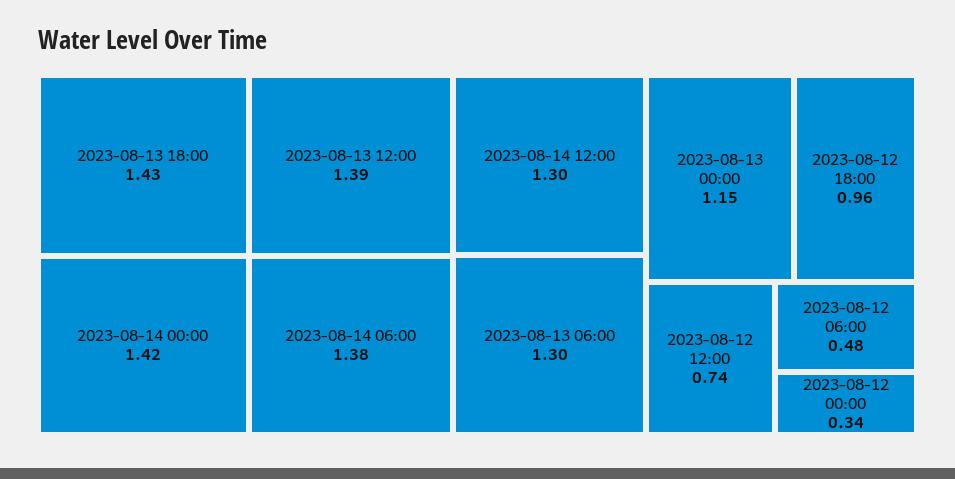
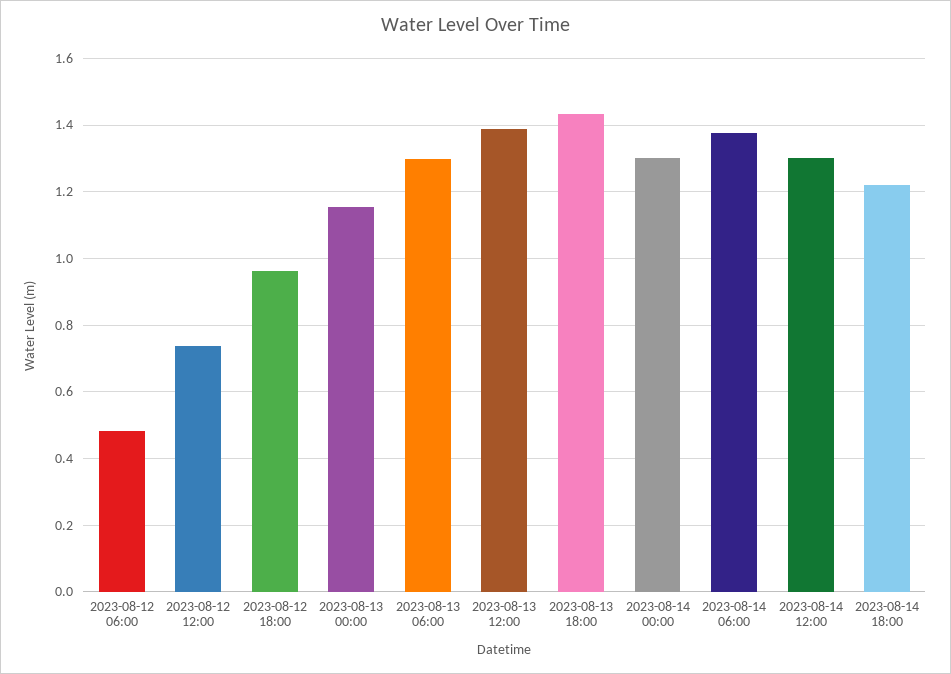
2023-08-14 00:00: 1.42 -> 1.3
2023-08-12 00:00: 0.34 -> none
2023-08-14 18:00: none -> 1.22

